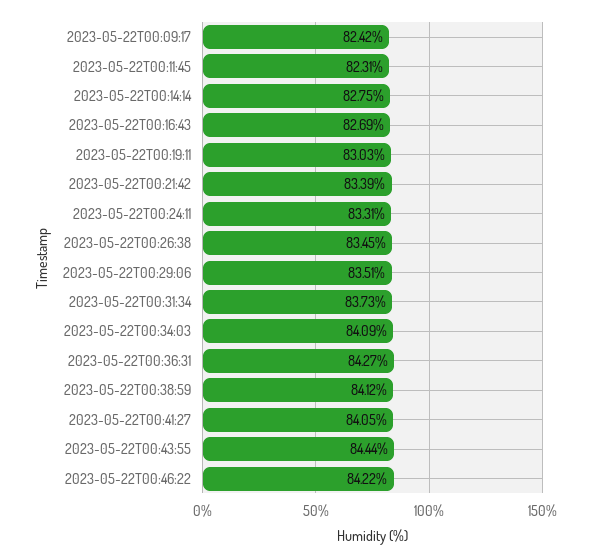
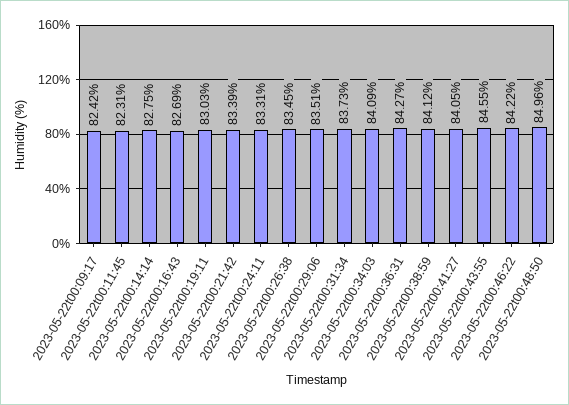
2023-05-22T00:43:55: 84.44 -> 84.55
2023-05-22t00:48:50: none -> 84.96

